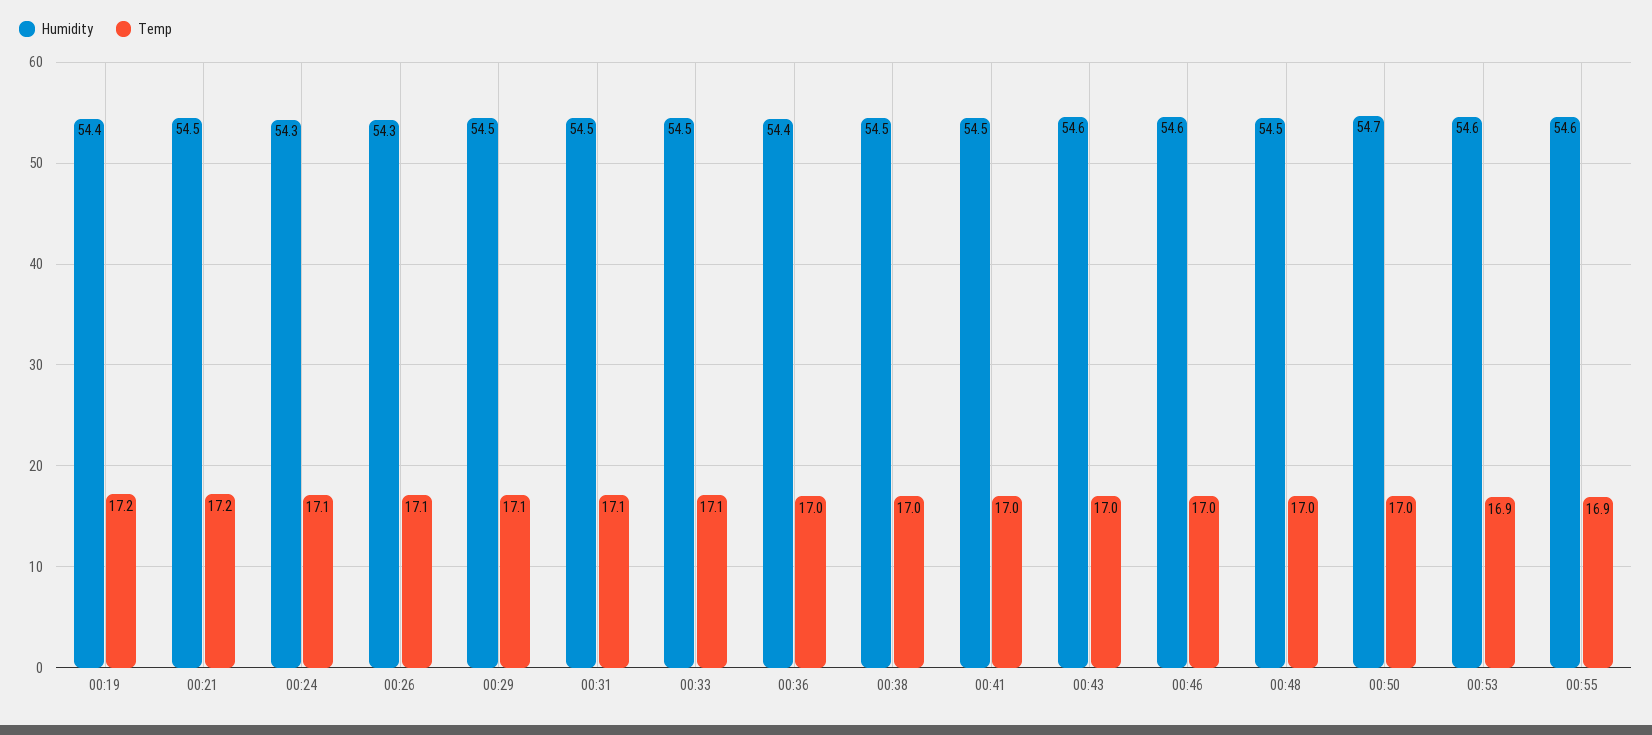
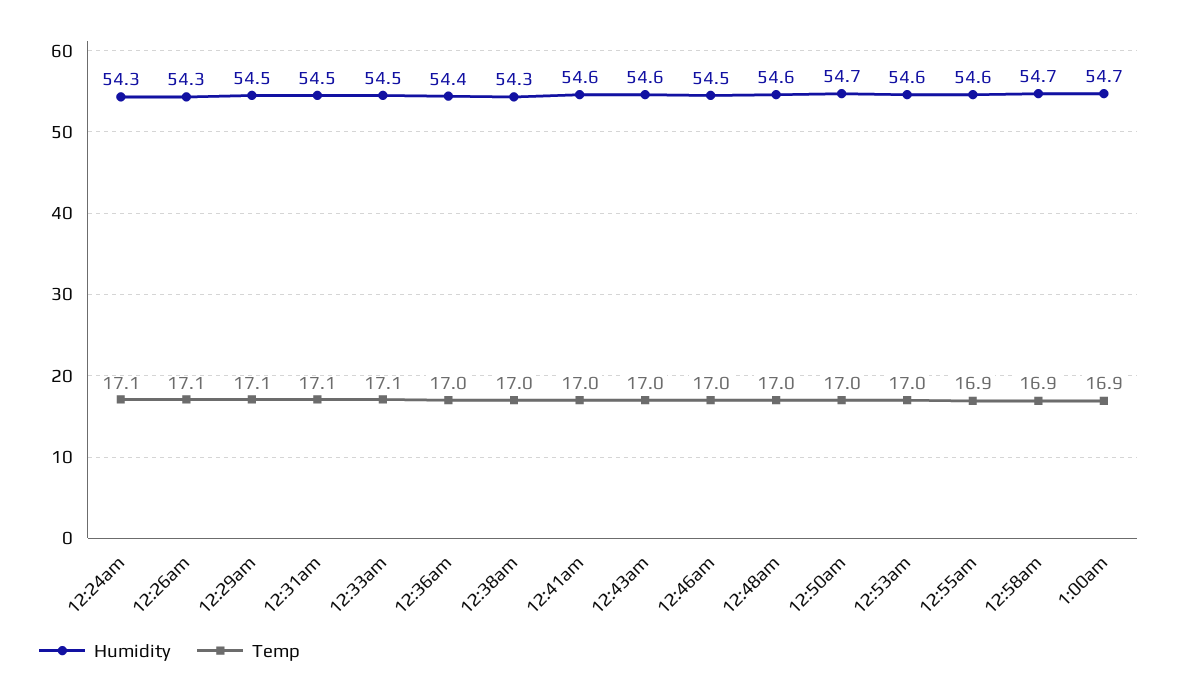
Humidity, 00:19: 54.4 -> none
Temp, 00:19: 17.2 -> none
Humidity, 00:21: 54.5 -> none
Temp, 00:21: 17.2 -> none
Humidity, 00:38: 54.5 -> 54.3
Humidity, 00:41: 54.5 -> 54.6
Humidity, 00:46: 54.6 -> 54.5
Humidity, 00:48: 54.5 -> 54.6
Temp, 00:53: 16.9 -> 17
Humidity, 12:58am: none -> 54.7
Temp, 12:58am: none -> 16.9
Humidity, 1:00am: none -> 54.7
Temp, 1:00am: none -> 16.9

